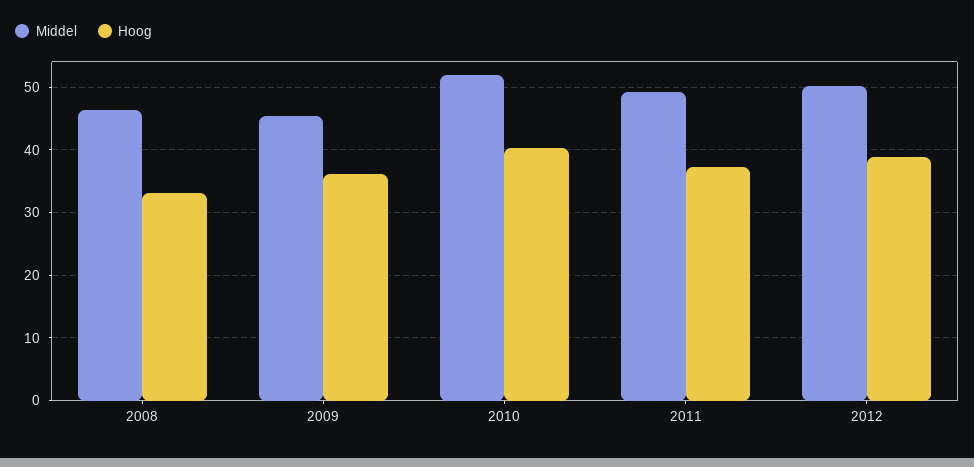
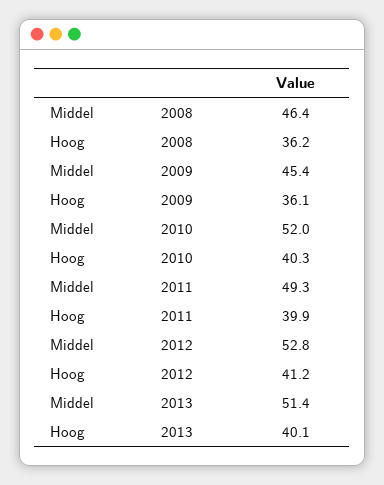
Hoog, 2008: 33 -> 36.2
Hoog, 2011: 37 -> 39.9
Middel, 2012: 50 -> 52.8
Hoog, 2012: 39 -> 41.2
Middel, 2013: none -> 51.4
Hoog, 2013: none -> 40.1

